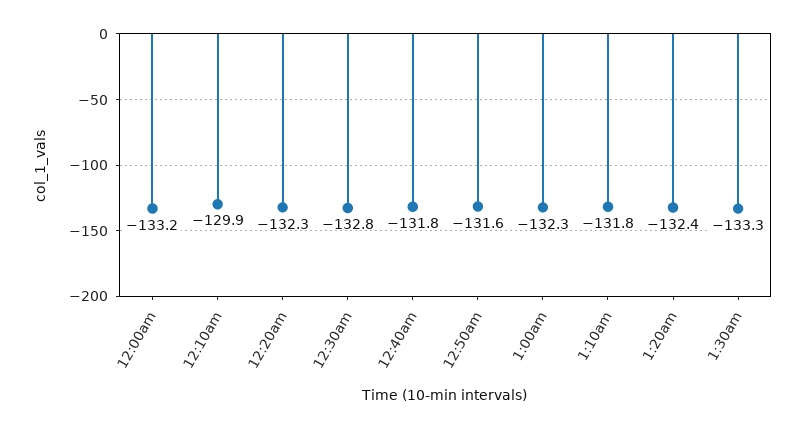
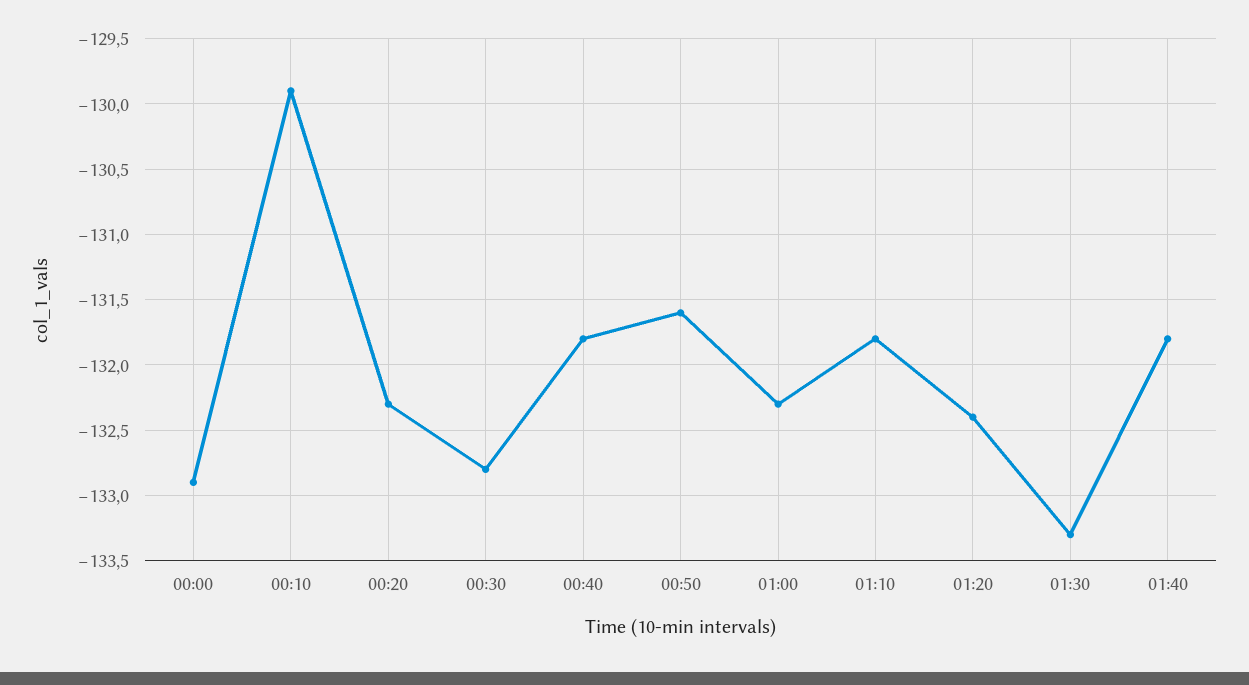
12:00am: -133.2 -> -132.9
01:40: none -> -131.8

